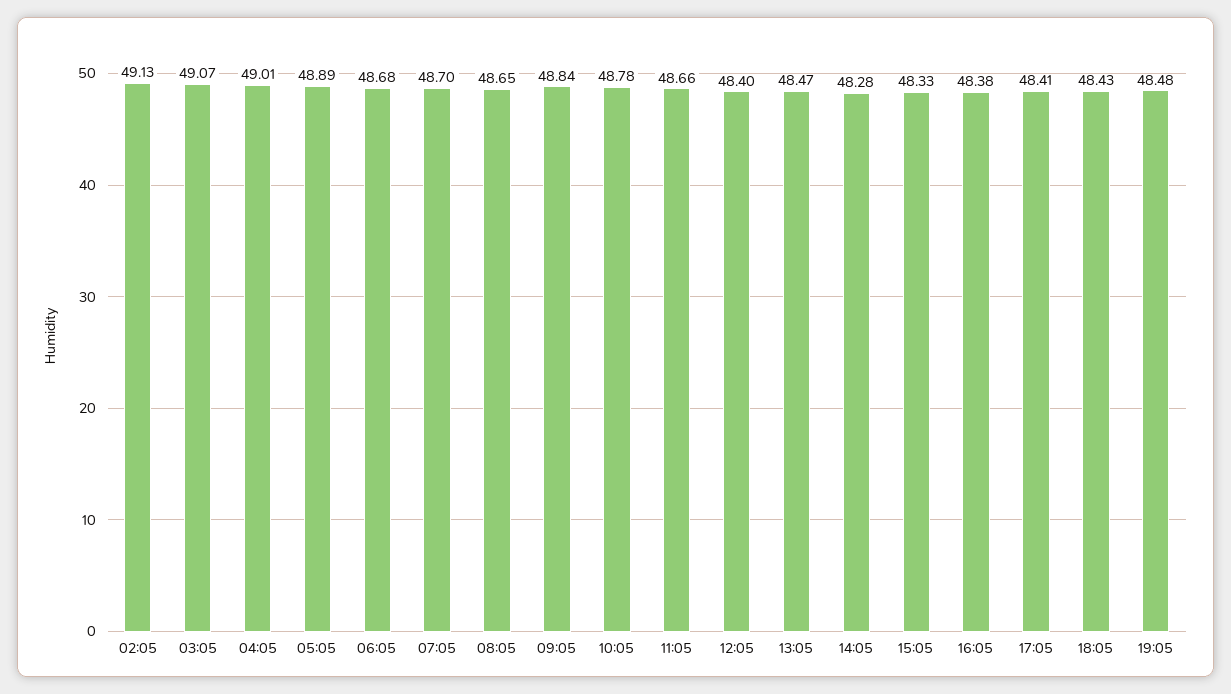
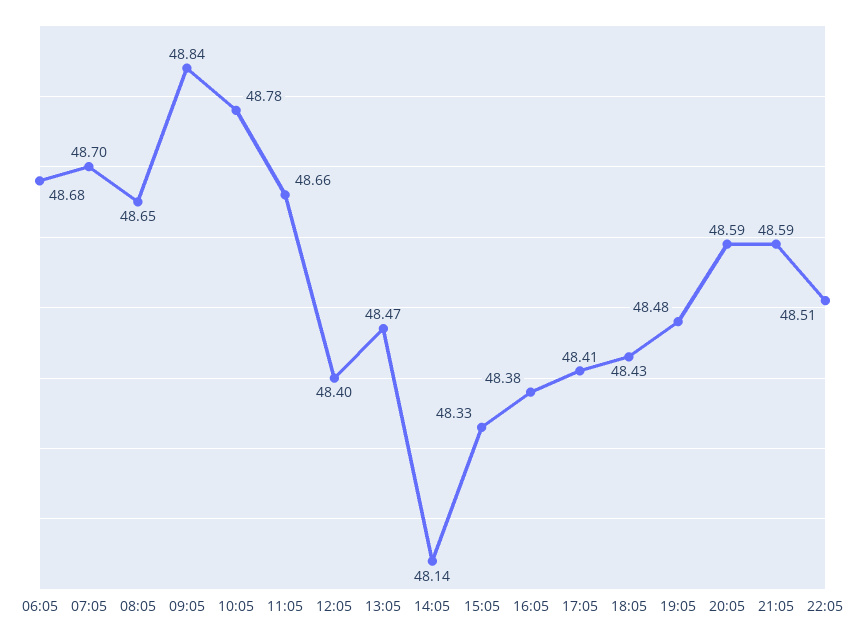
02:05: 49.13 -> none
03:05: 49.07 -> none
04:05: 49.01 -> none
05:05: 48.89 -> none
14:05: 48.28 -> 48.14
20:05: none -> 48.59
21:05: none -> 48.59
22:05: none -> 48.51

